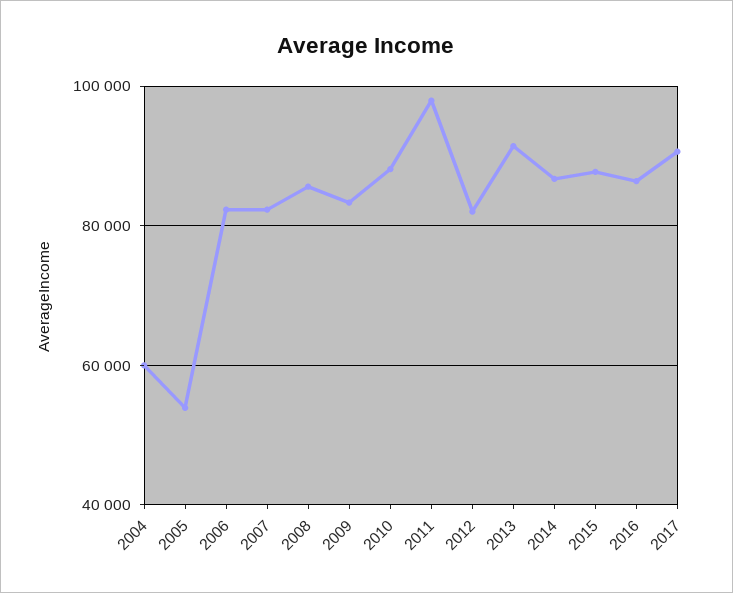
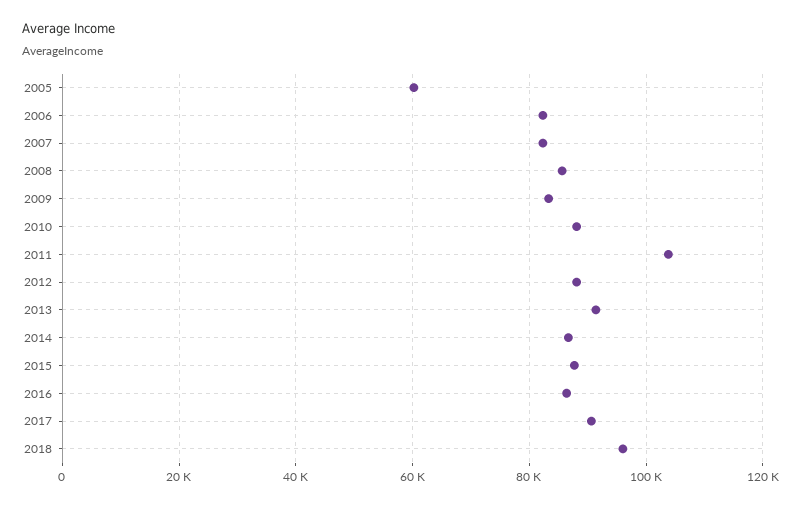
2004: 60000 -> none
2005: 54000 -> 60000
2011: 98000 -> 104000
2012: 82000 -> 88000
2018: none -> 96000

